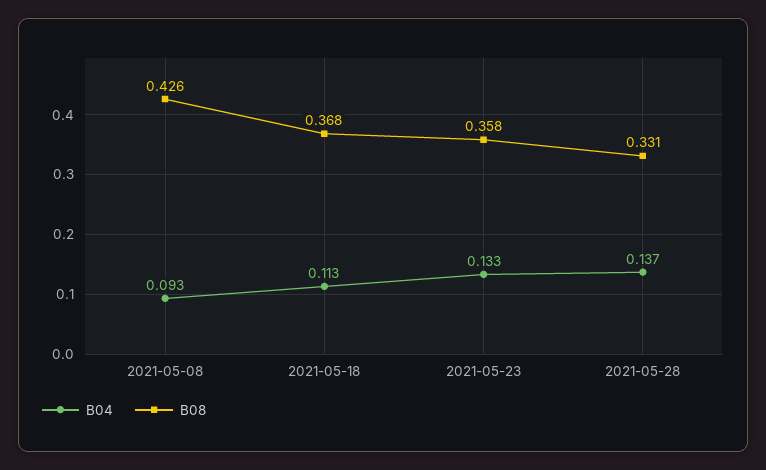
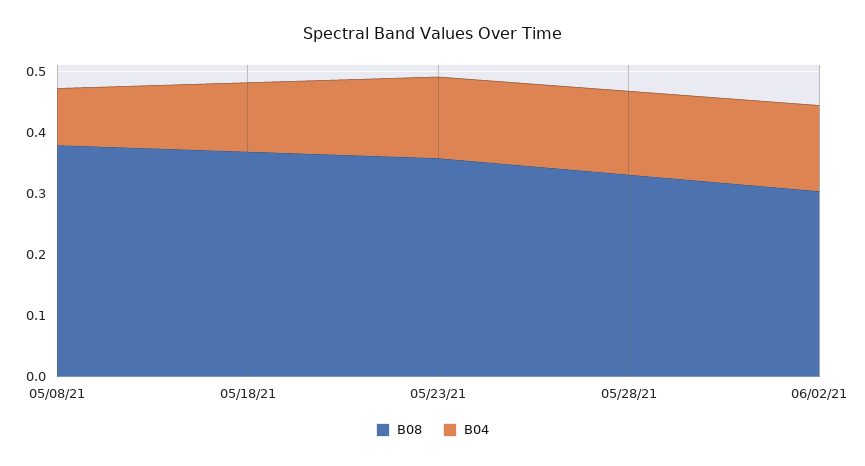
B08, 2021-05-08: 0.426 -> 0.38
B08, 06/02/21: none -> 0.3
B04, 06/02/21: none -> 0.14

